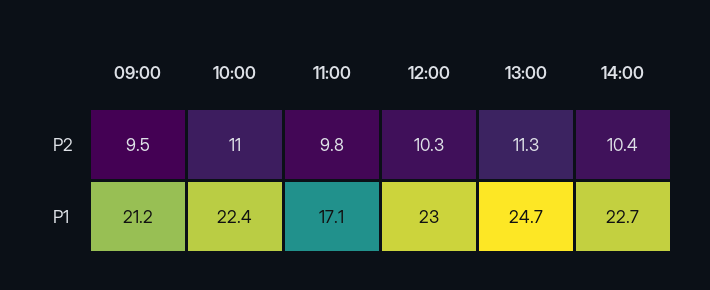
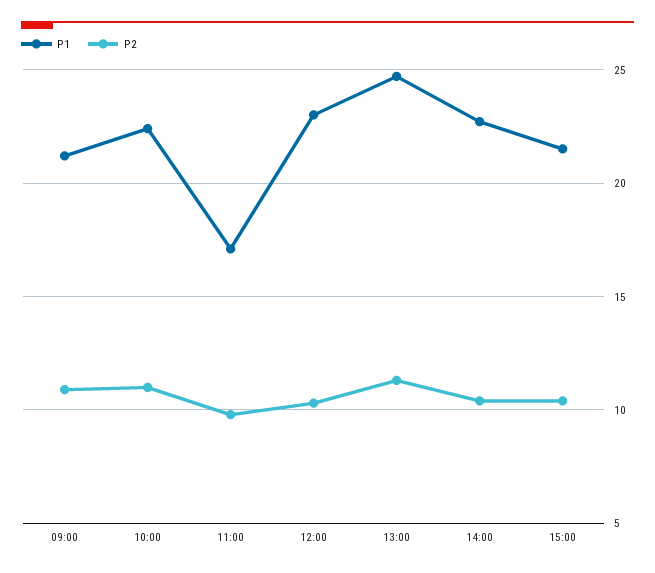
P2, 09:00: 9.5 -> 11
P1, 15:00: none -> 21.5
P2, 15:00: none -> 10.5

